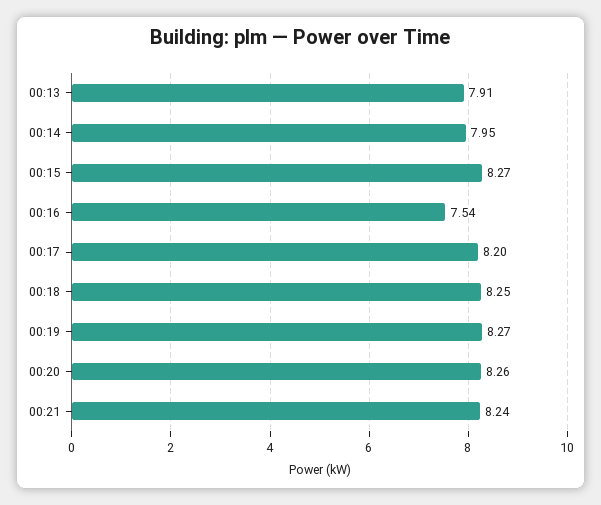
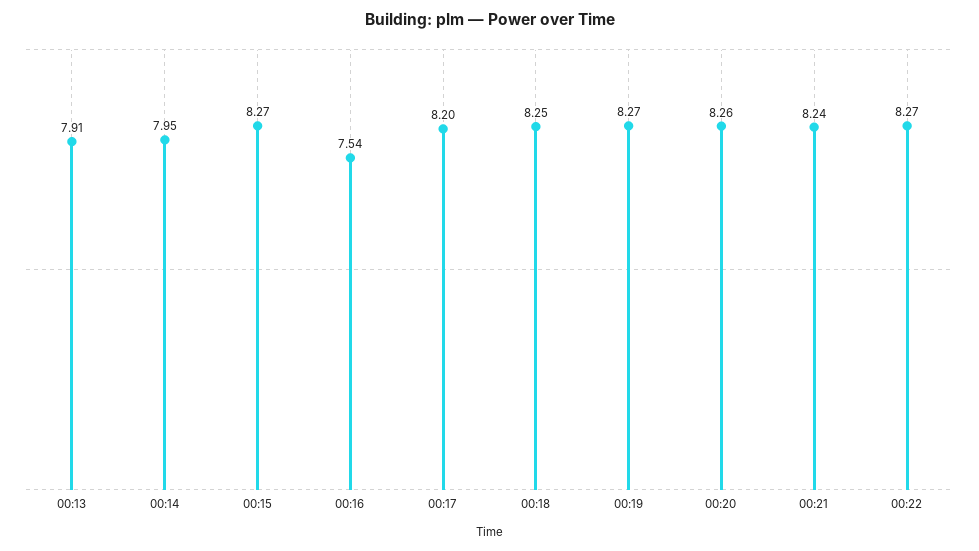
00:22: none -> 8.27

